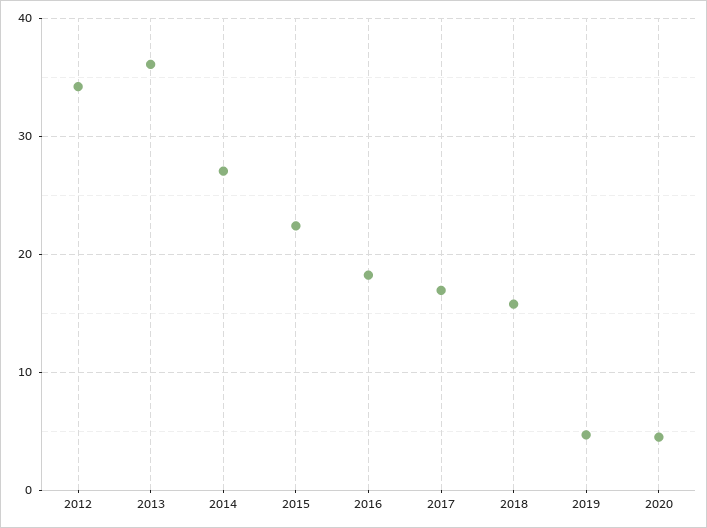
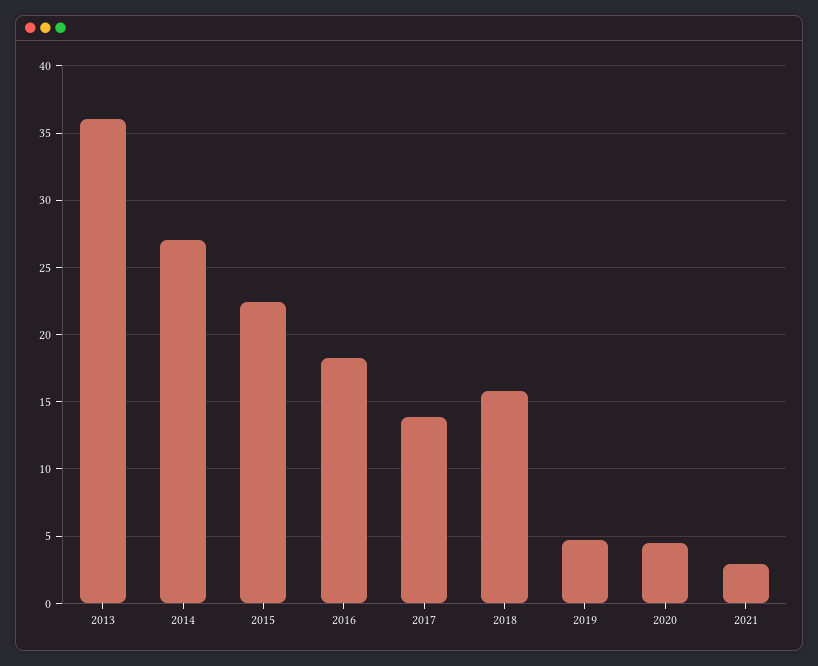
2012: 34 -> none
2017: 17 -> 14
2021: none -> 3

